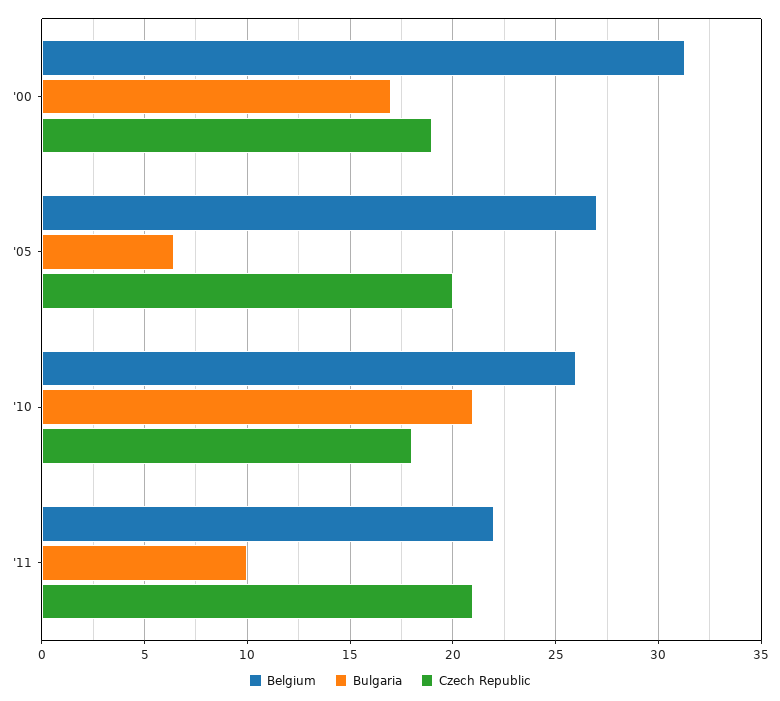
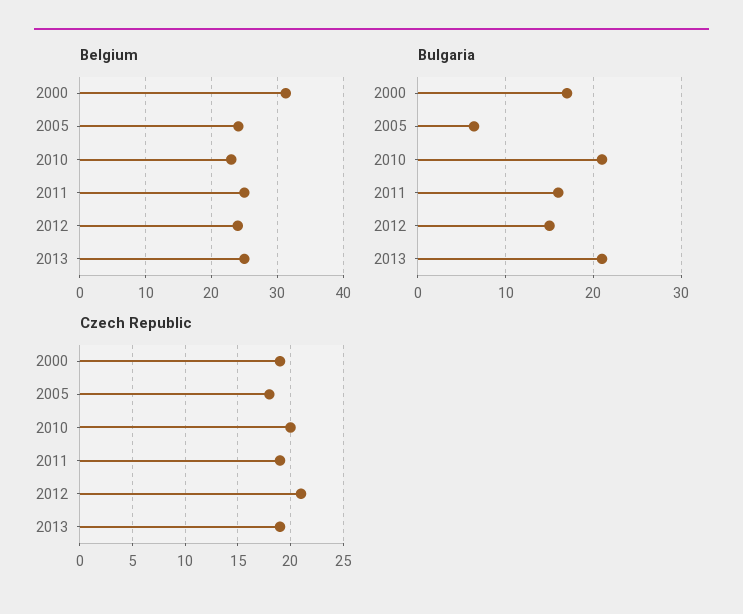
Belgium, '05: 27 -> 24
Czech Republic, '05: 20 -> 18
Belgium, '10: 26 -> 23
Czech Republic, '10: 18 -> 20
Belgium, '11: 22 -> 25
Bulgaria, '11: 10 -> 16
Czech Republic, '11: 21 -> 19
Belgium, 2012: none -> 24
Belgium, 2013: none -> 25
Bulgaria, 2012: none -> 15
Bulgaria, 2013: none -> 21
Czech Republic, 2012: none -> 21
Czech Republic, 2013: none -> 19

